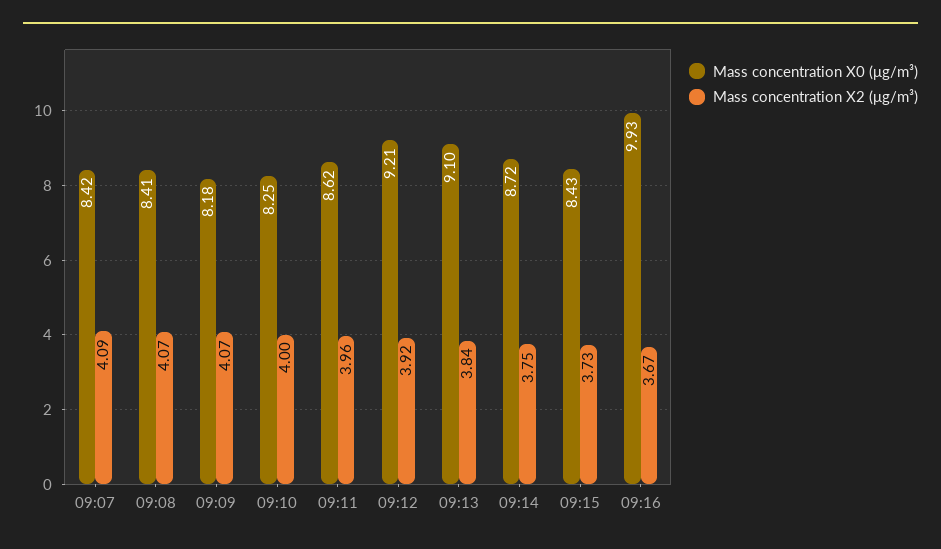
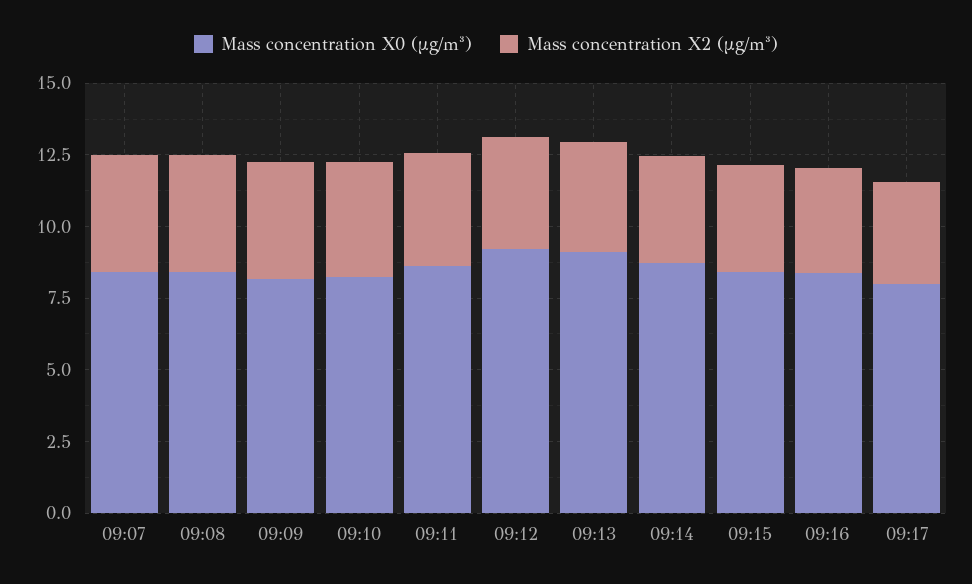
Mass concentration X0 (μg/m³), 09:16: 9.93 -> 8.5
Mass concentration X0 (μg/m³), 09:17: none -> 8
Mass concentration X2 (μg/m³), 09:17: none -> 3.5

